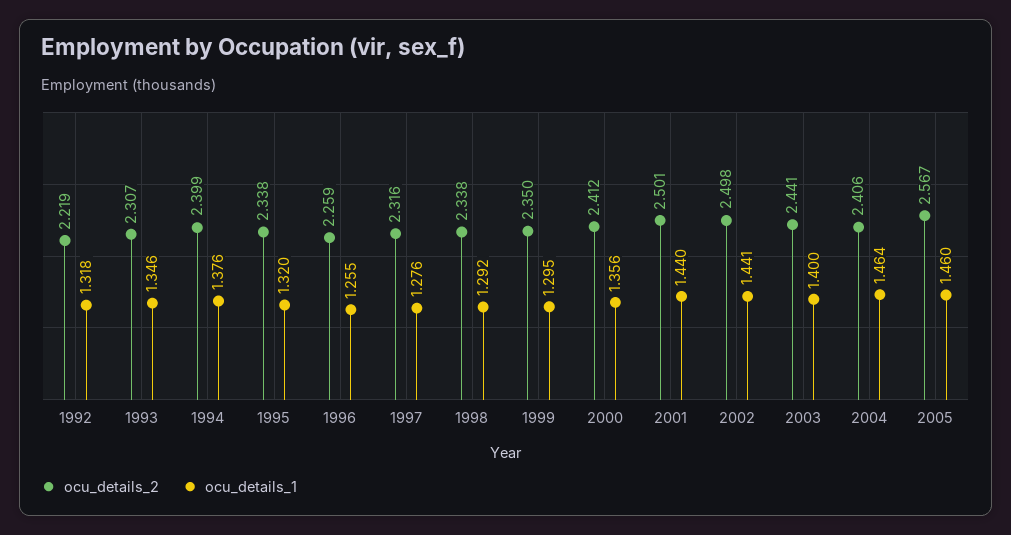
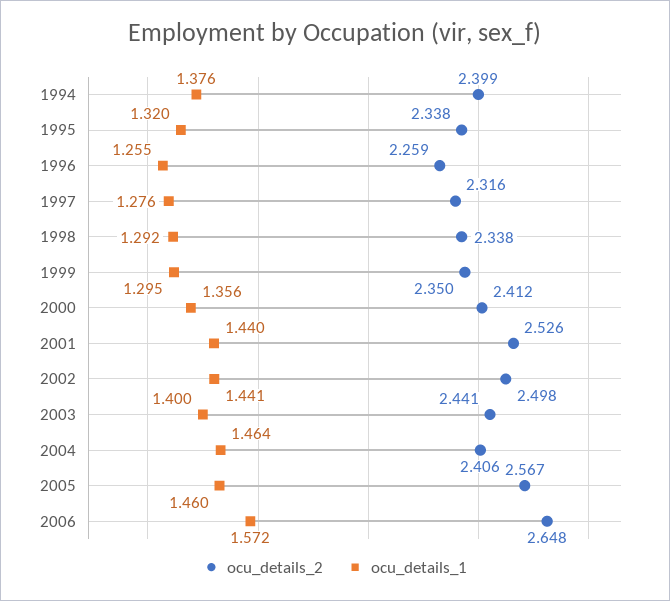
ocu_details_2, 1992: 2.219 -> none
ocu_details_1, 1992: 1.318 -> none
ocu_details_2, 1993: 2.307 -> none
ocu_details_1, 1993: 1.346 -> none
ocu_details_2, 2001: 2.501 -> 2.526
ocu_details_2, 2006: none -> 2.648
ocu_details_1, 2006: none -> 1.572

